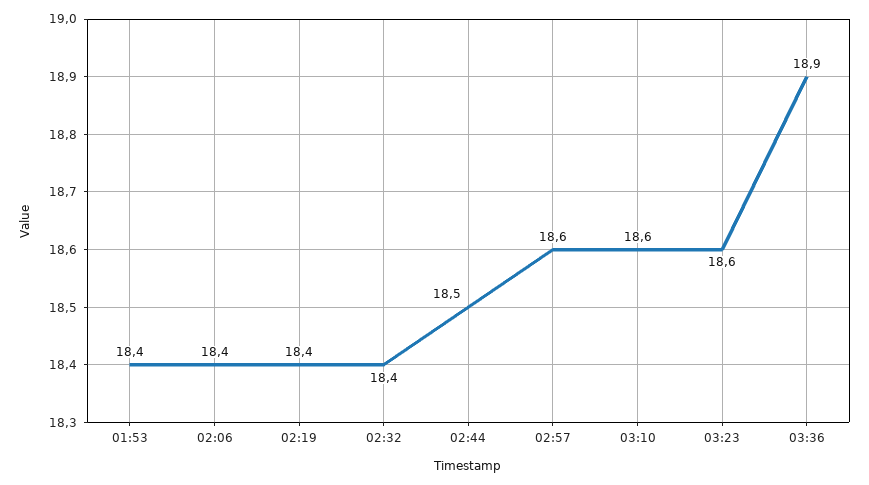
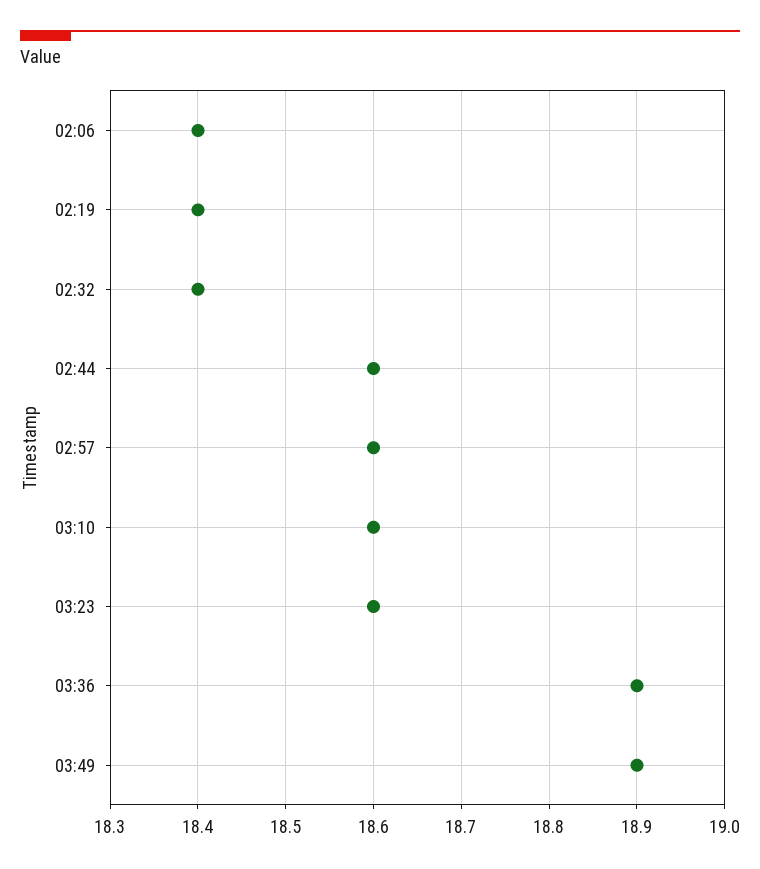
01:53: 18.4 -> none
02:44: 18.5 -> 18.6
03:49: none -> 18.9

